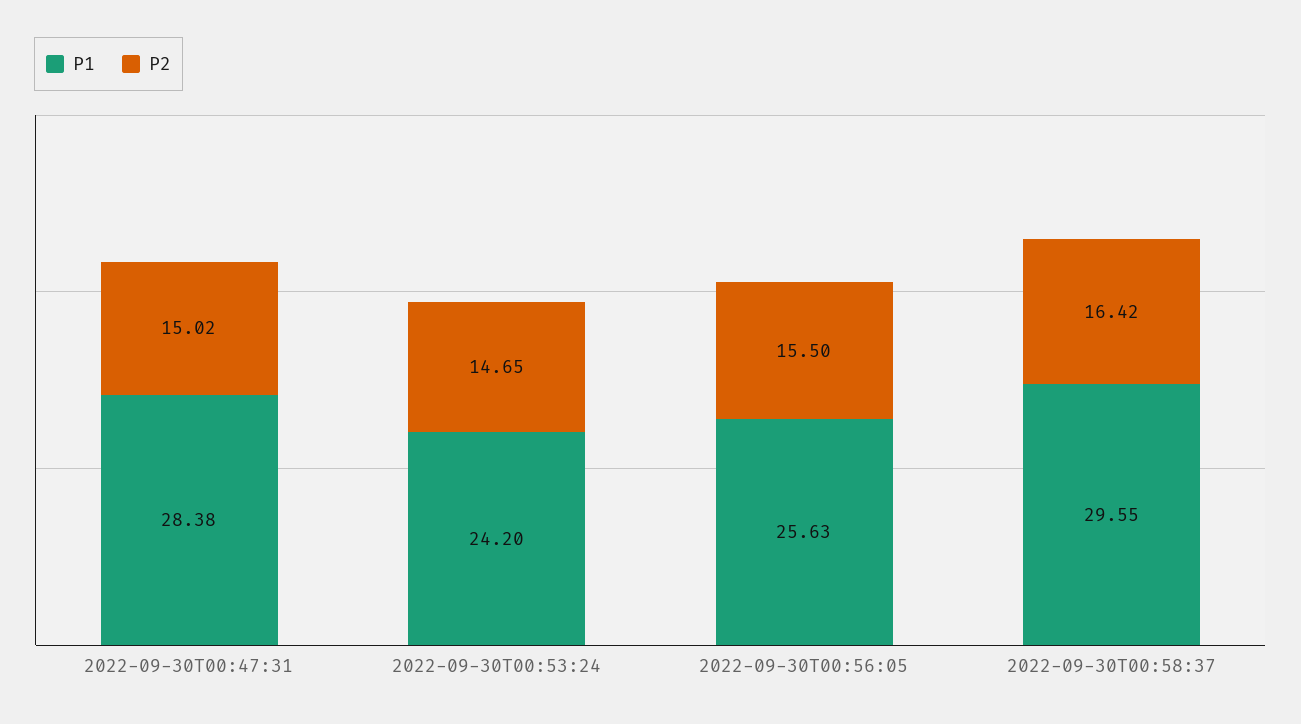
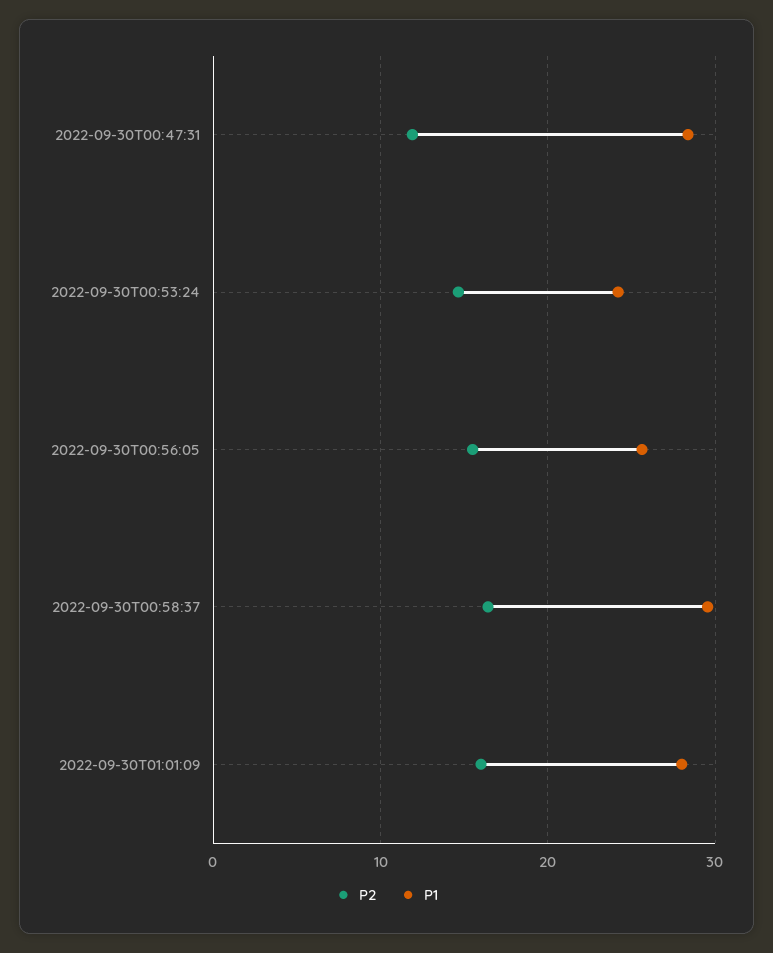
P2, 2022-09-30T00:47:31: 15.02 -> 12
P2, 2022-09-30T01:01:09: none -> 16
P1, 2022-09-30T01:01:09: none -> 28

